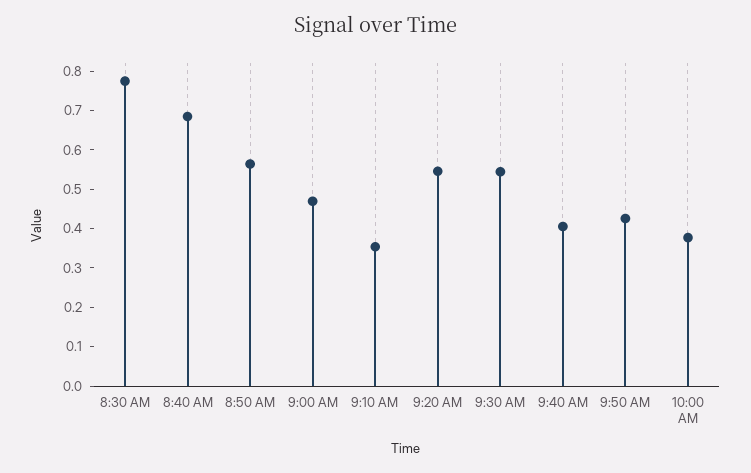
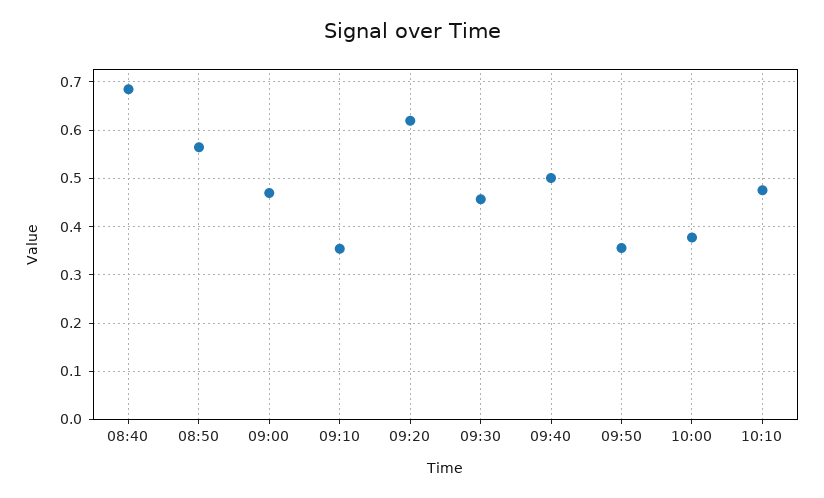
8:30 AM: 0.775 -> none
9:20 AM: 0.55 -> 0.62
9:30 AM: 0.55 -> 0.46
9:40 AM: 0.4 -> 0.5
9:50 AM: 0.425 -> 0.36
10:10: none -> 0.48

